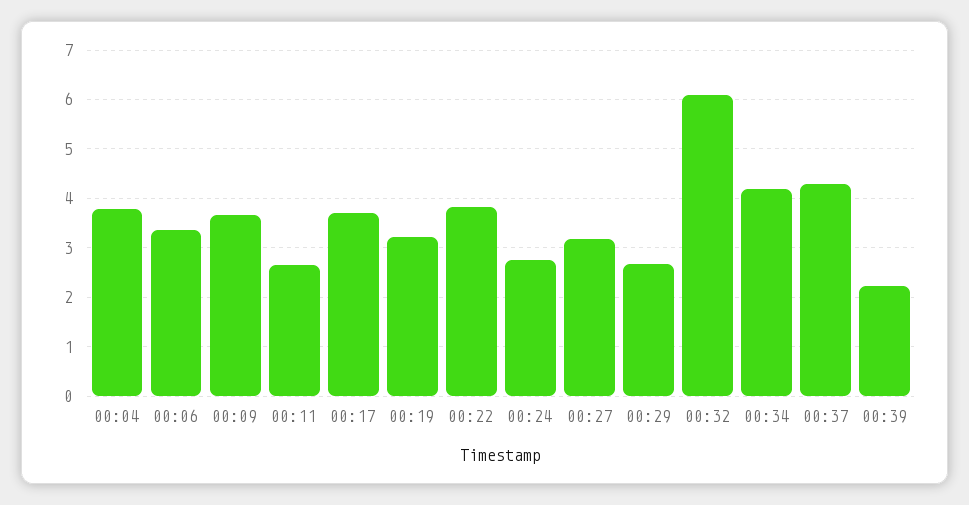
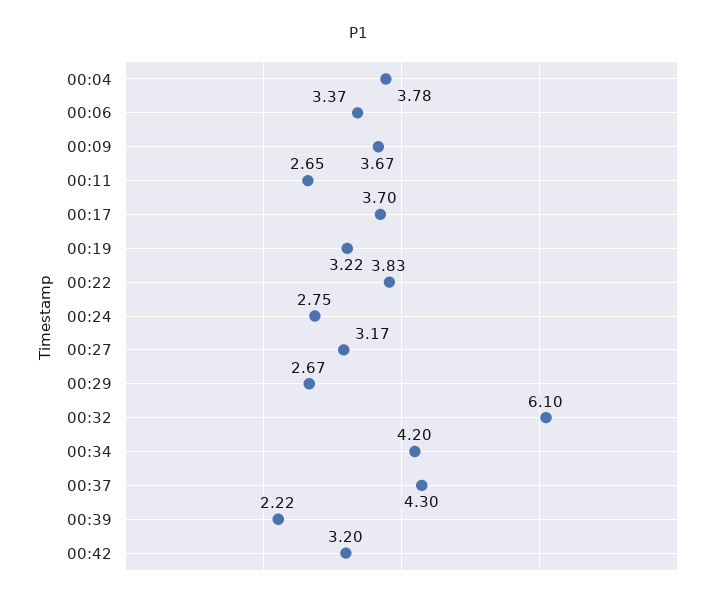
00:42: none -> 3.2

